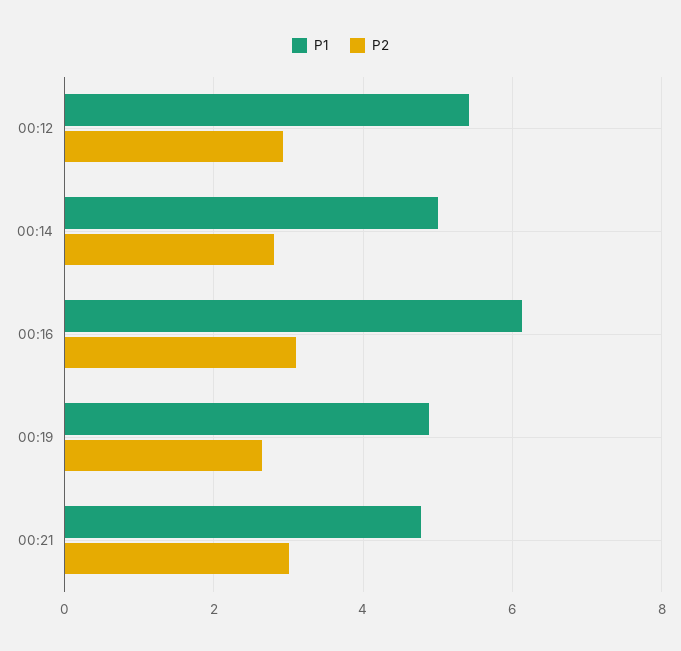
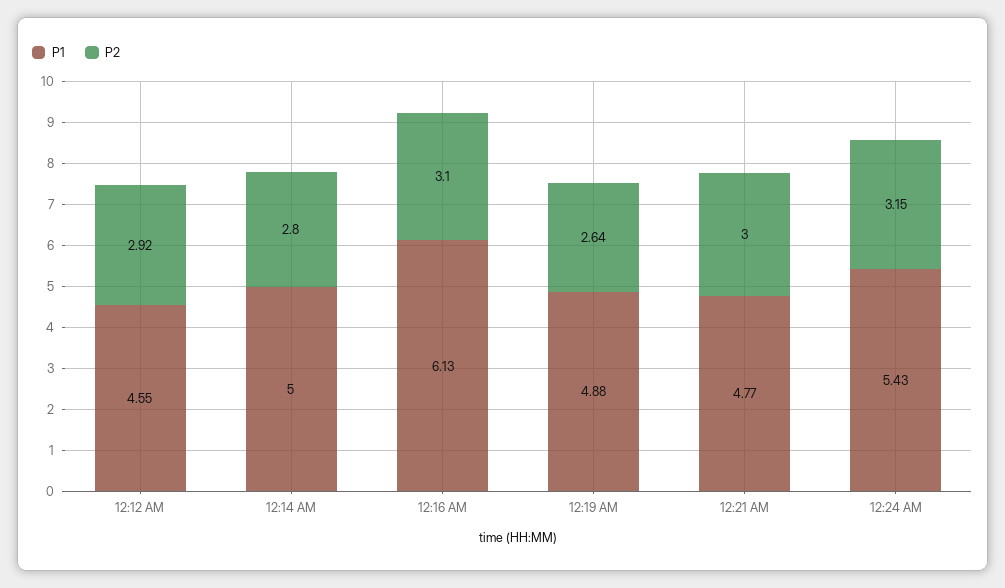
P1, 00:12: 5.4 -> 4.55
P1, 12:24 AM: none -> 5.43
P2, 12:24 AM: none -> 3.15

